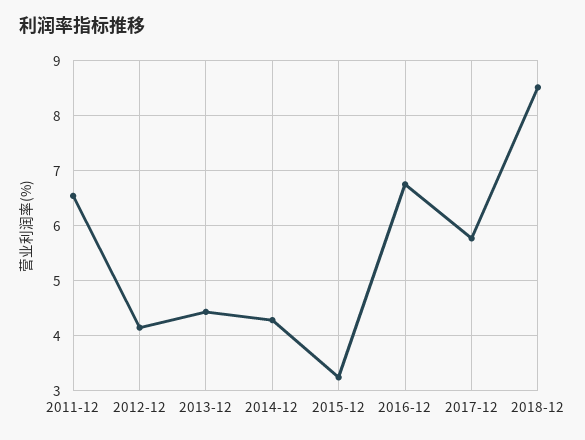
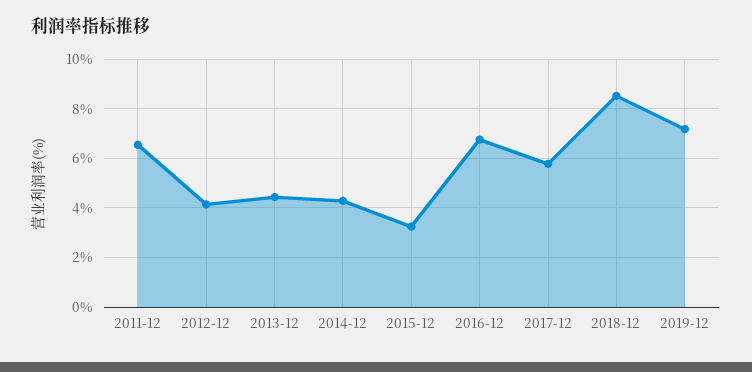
2019-12: none -> 7.25

